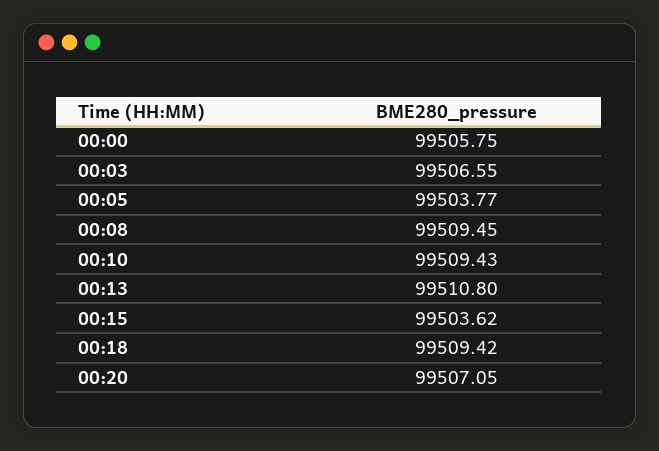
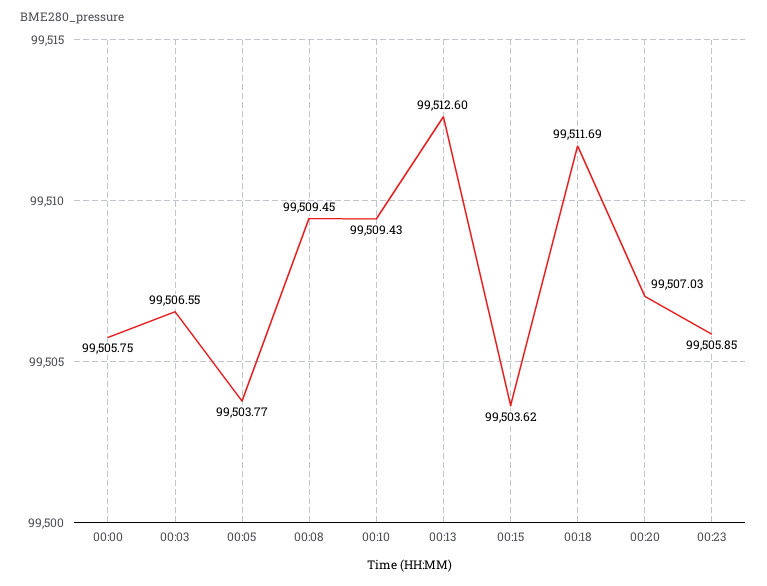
00:13: 99510.8 -> 99512.6
00:18: 99509.42 -> 99511.69
00:20: 99507.05 -> 99507.03
00:23: none -> 99505.85

